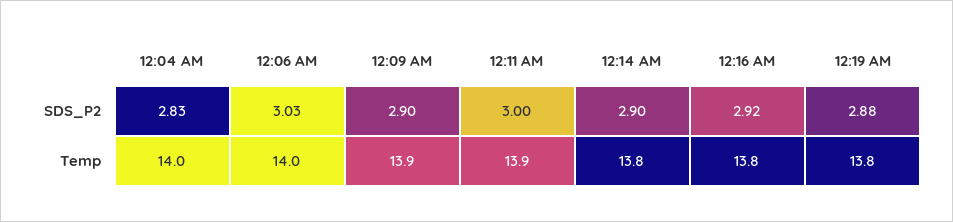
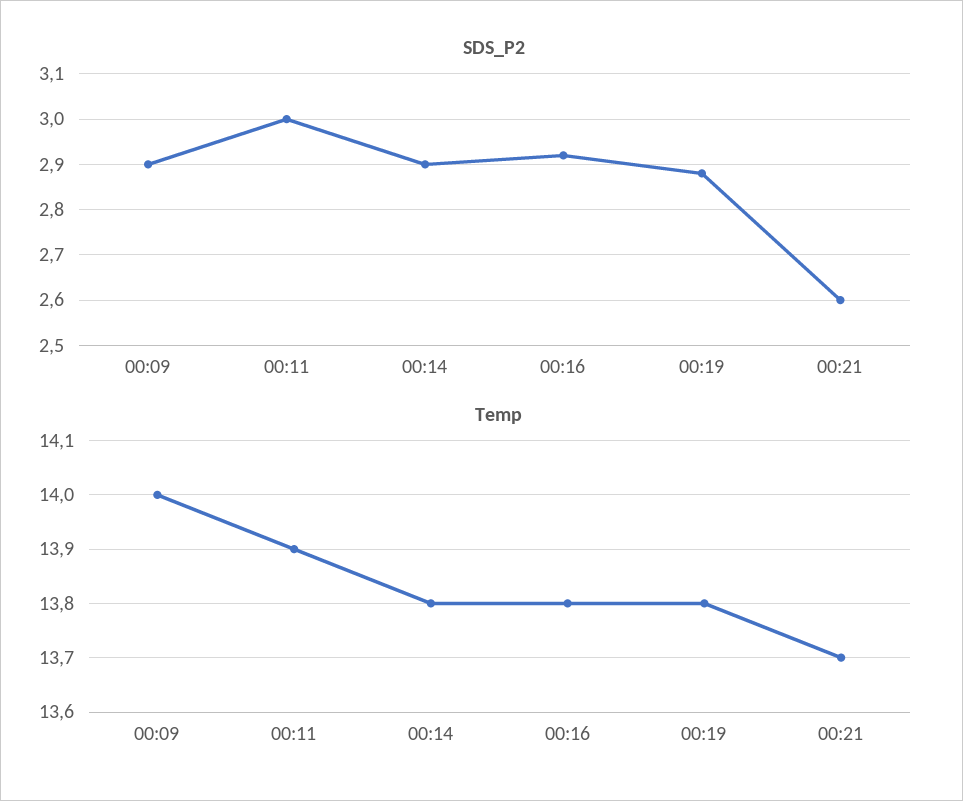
SDS_P2, 12:04 AM: 2.83 -> none
SDS_P2, 12:06 AM: 3.03 -> none
Temp, 12:04 AM: 14 -> none
Temp, 12:06 AM: 14 -> none
Temp, 12:09 AM: 13.9 -> 14
SDS_P2, 00:21: none -> 2.6
Temp, 00:21: none -> 13.7

